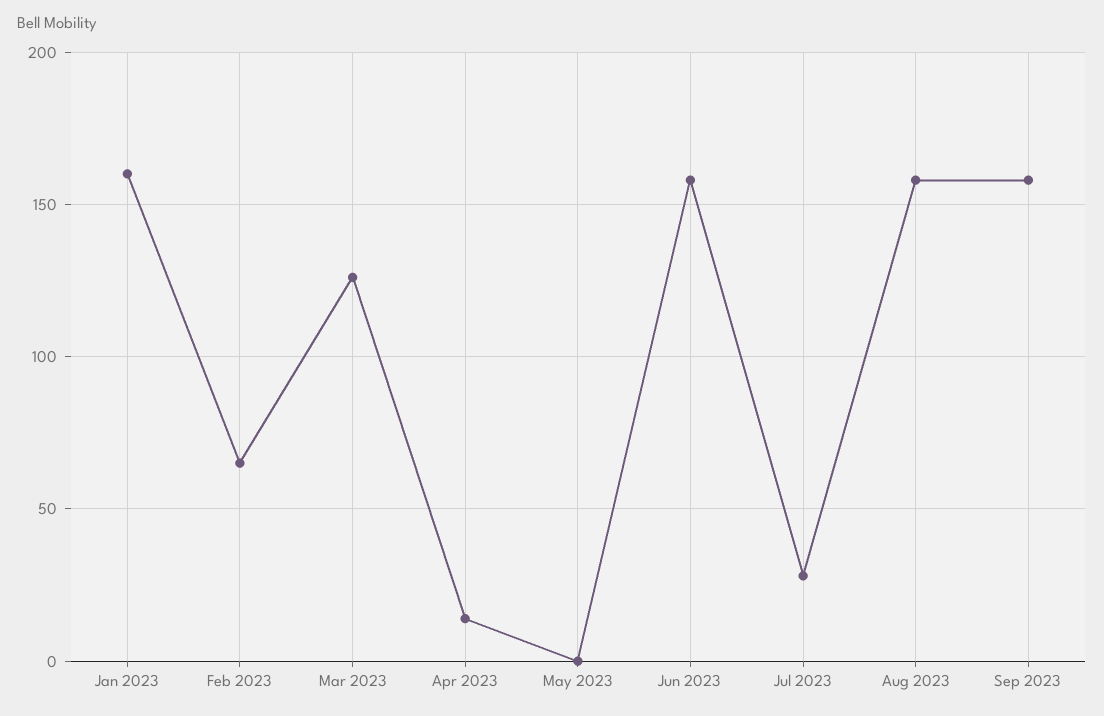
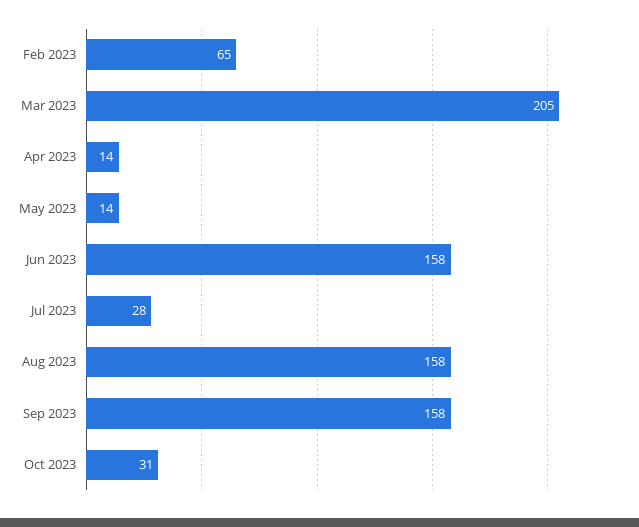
Jan 2023: 160 -> none
Mar 2023: 125 -> 205
May 2023: 0 -> 14
Oct 2023: none -> 31

